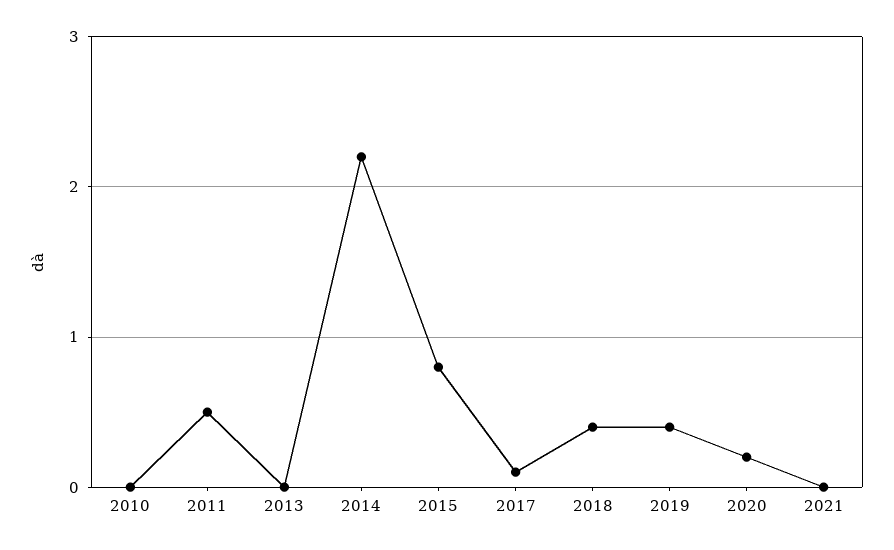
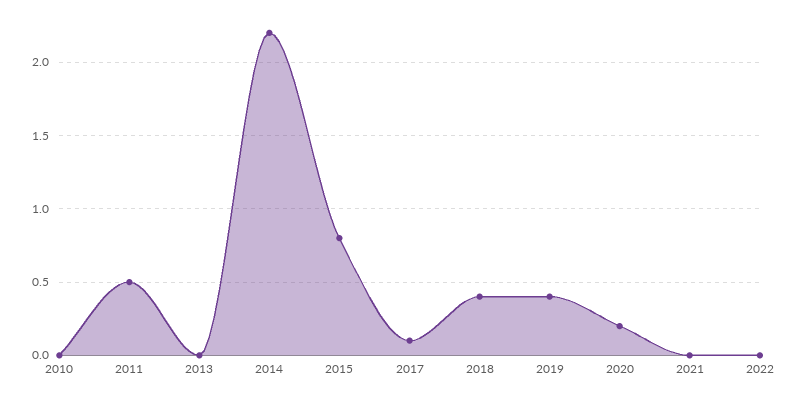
2022: none -> 0

